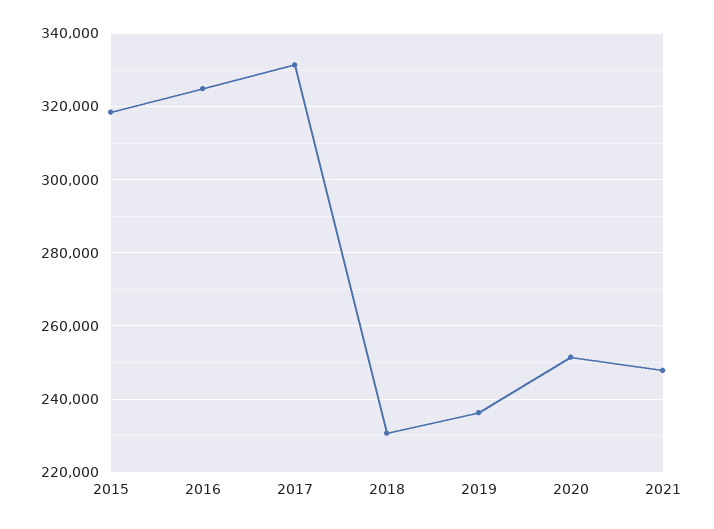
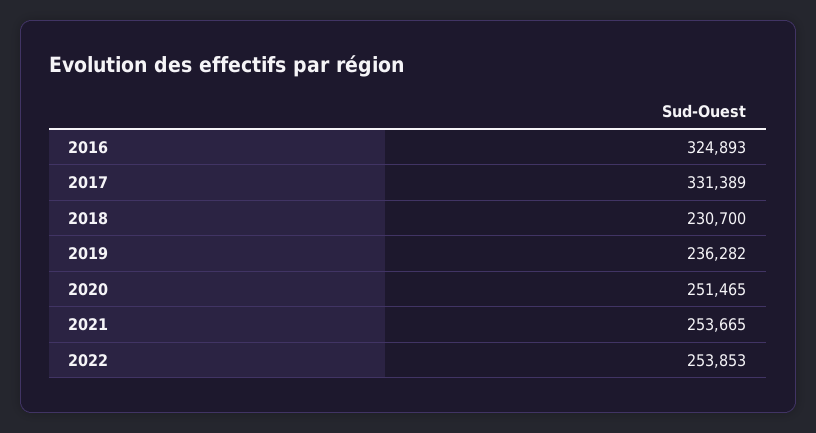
2015: 318000 -> none
2021: 248000 -> 253665
2022: none -> 253853

